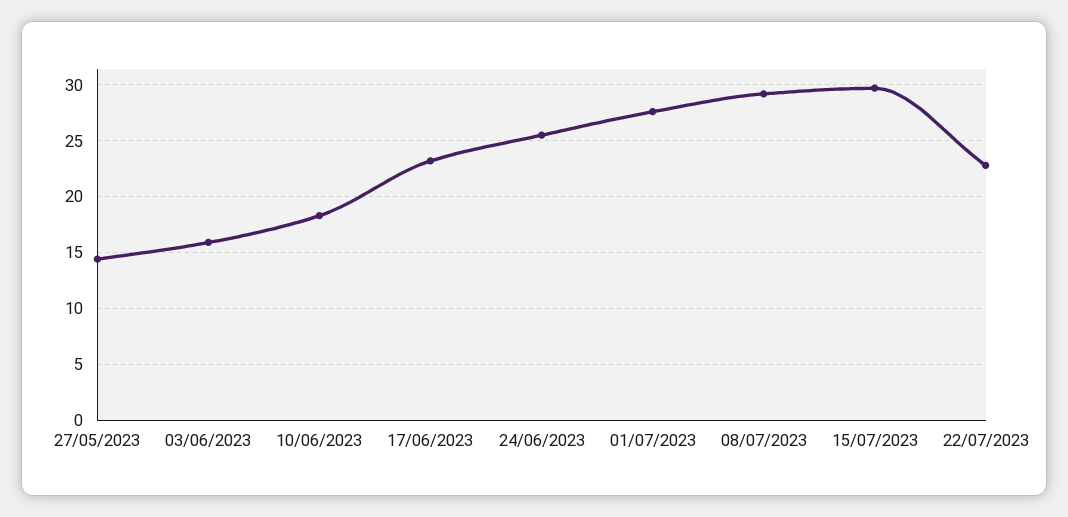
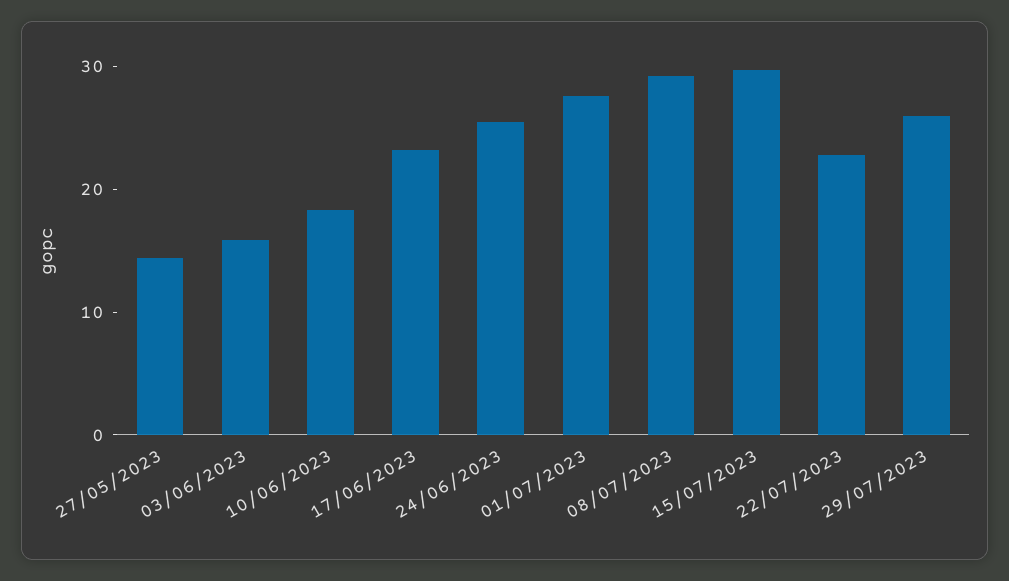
29/07/2023: none -> 26

